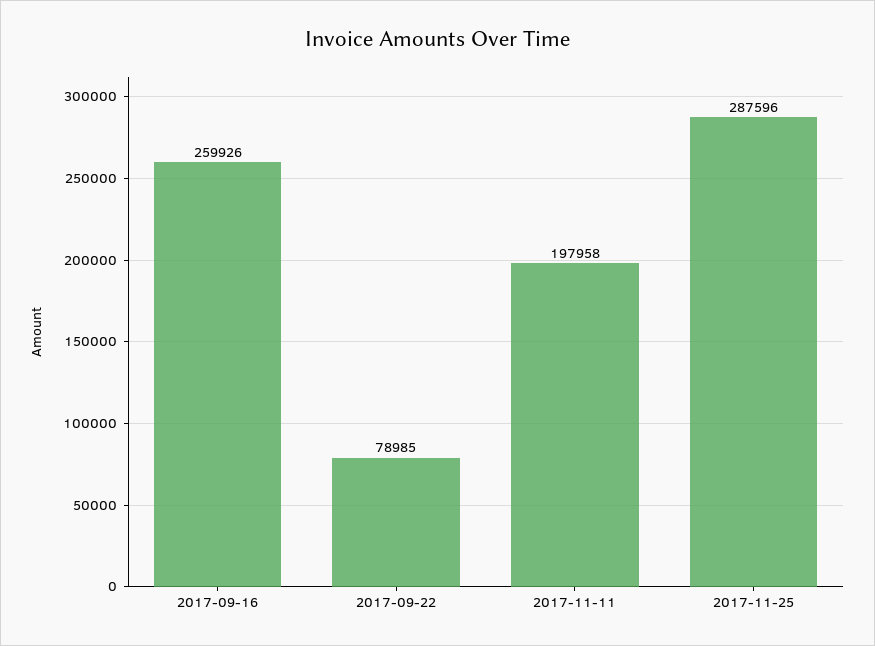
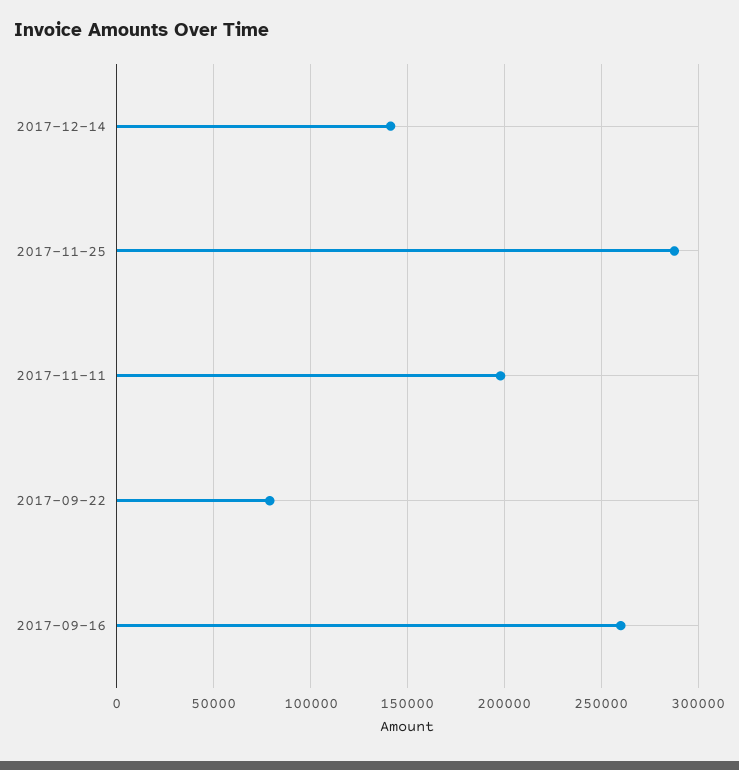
2017-12-14: none -> 140000

